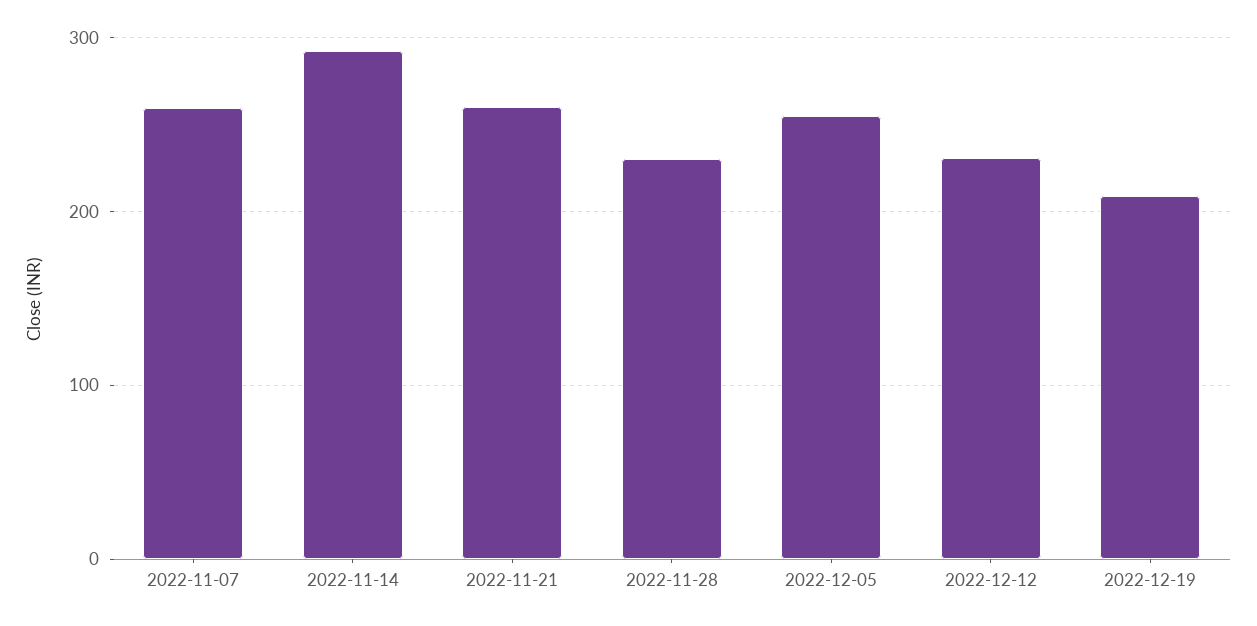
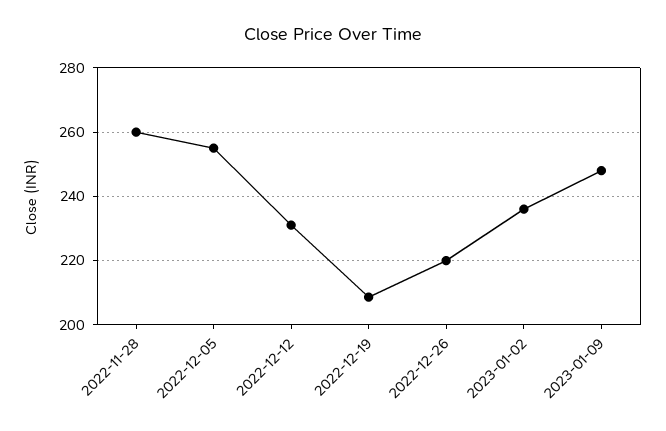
2022-11-07: 260 -> none
2022-11-14: 290 -> none
2022-11-21: 260 -> none
2022-11-28: 230 -> 260
2022-12-26: none -> 220
2023-01-02: none -> 236
2023-01-09: none -> 248

